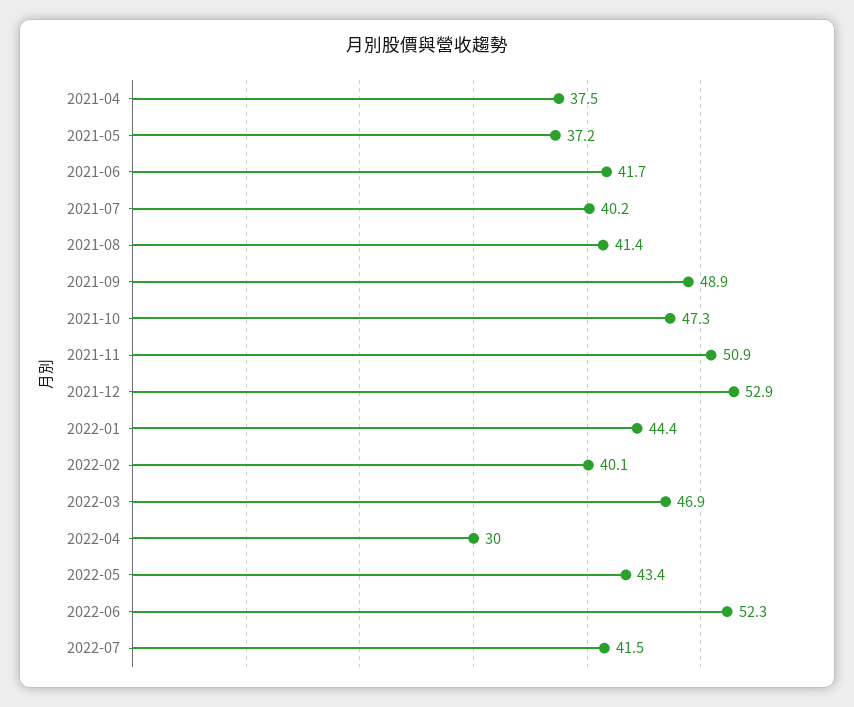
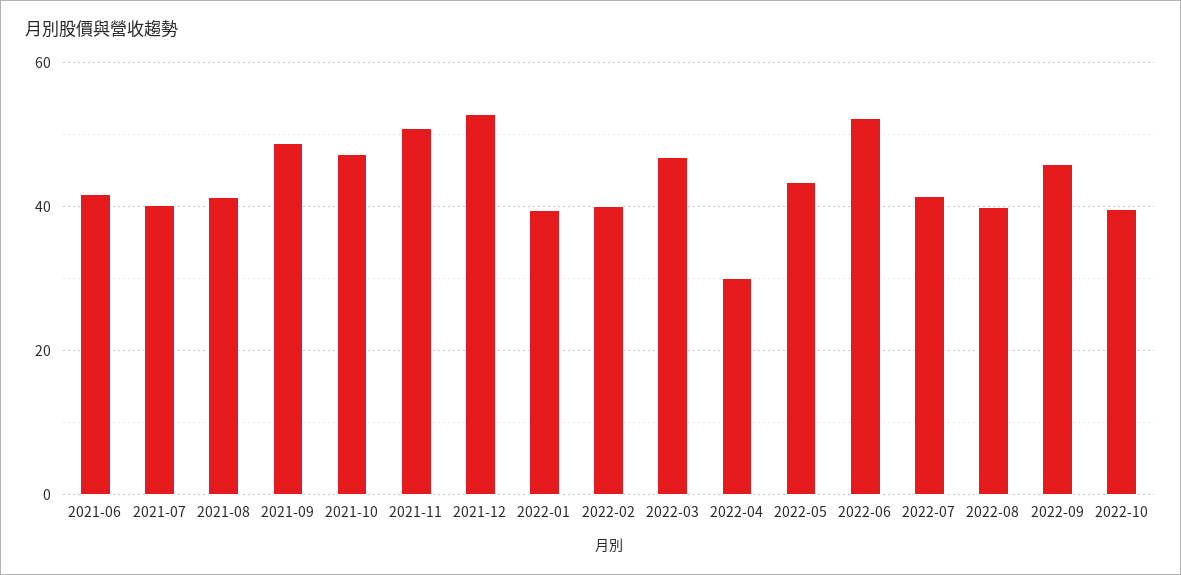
2021-04: 37.5 -> none
2021-05: 37.2 -> none
2022-01: 44.4 -> 40
2022-08: none -> 40
2022-09: none -> 46
2022-10: none -> 40

